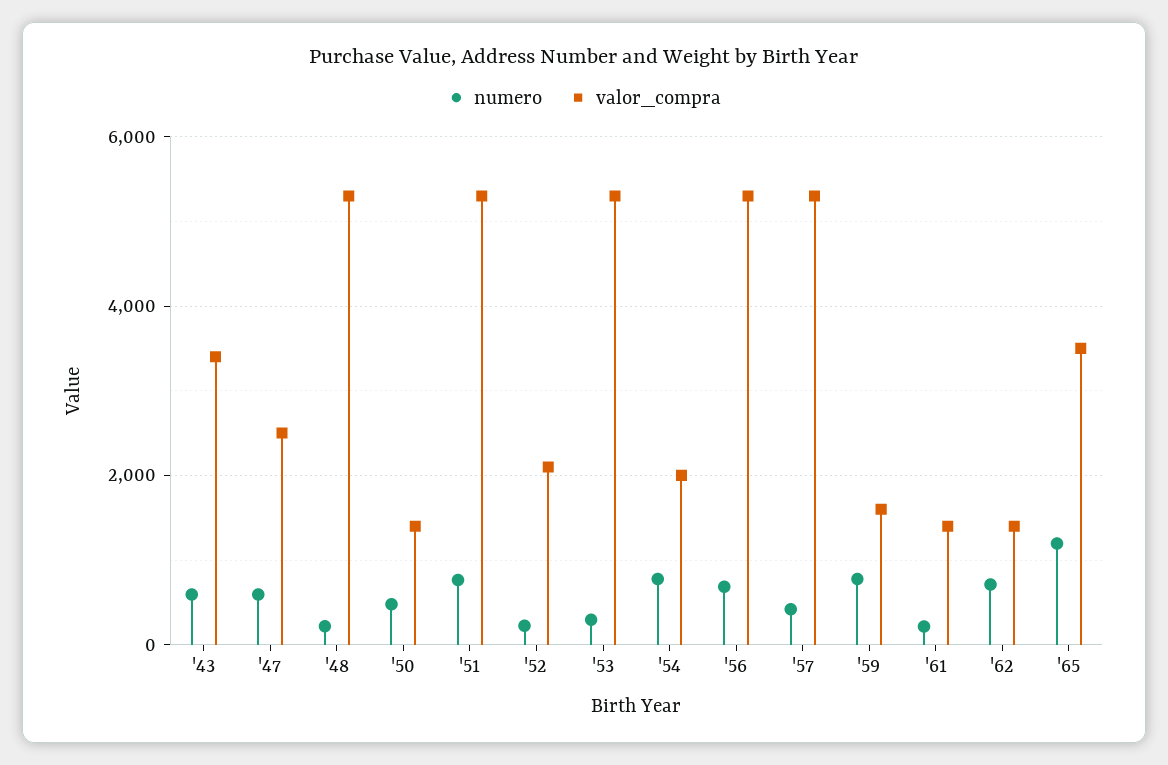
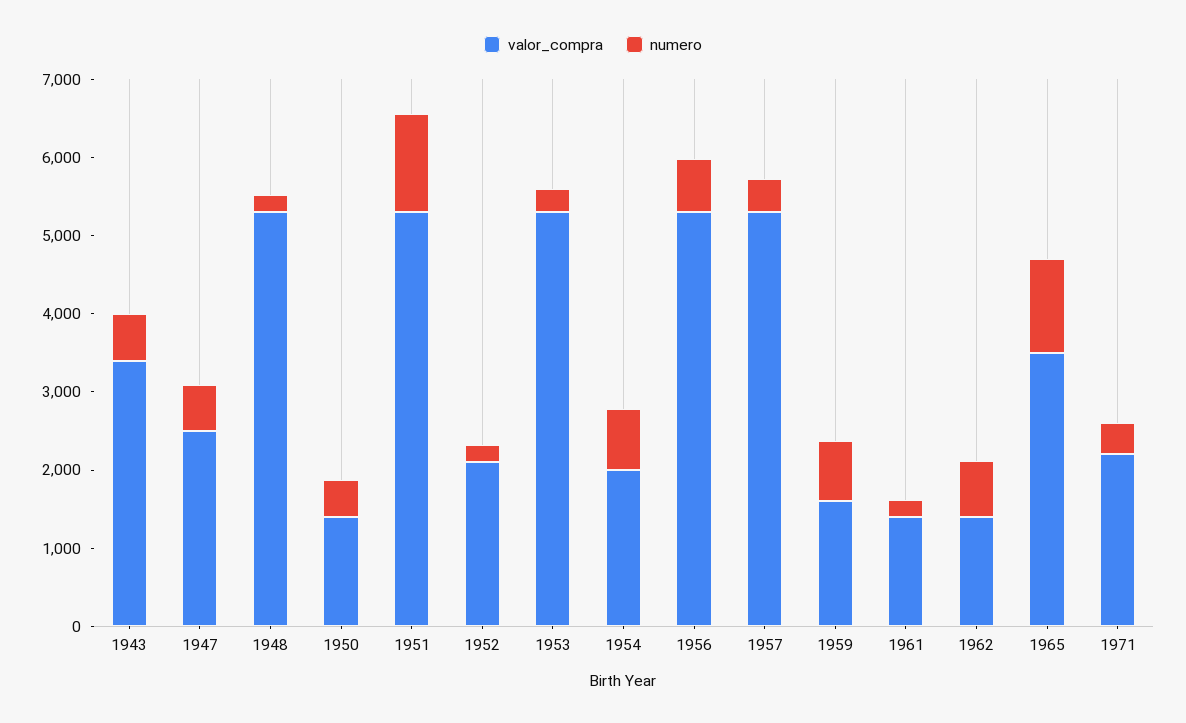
numero, '51: 800 -> 1200
valor_compra, 1971: none -> 2200
numero, 1971: none -> 400

